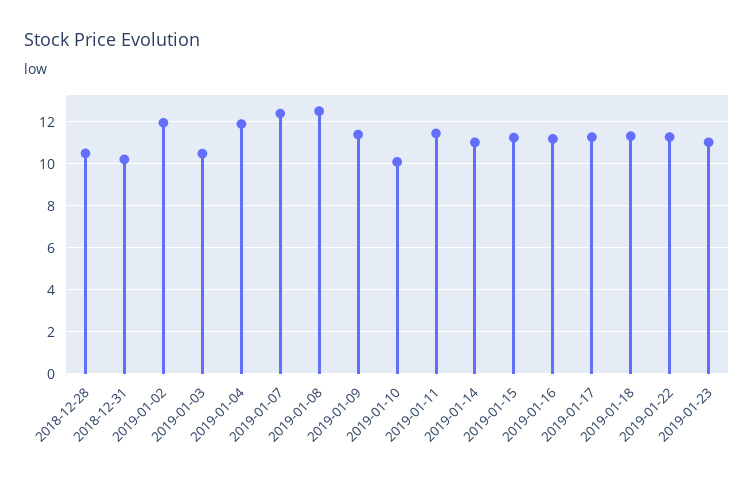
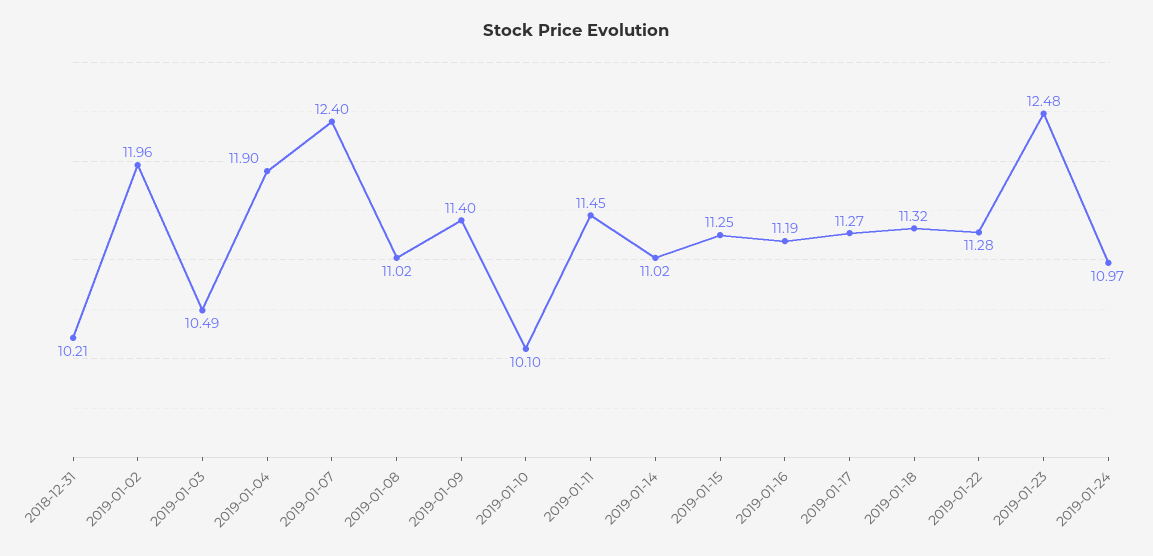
2018-12-28: 10.5 -> none
2019-01-08: 12.5 -> 11.02
2019-01-23: 11 -> 12.48
2019-01-24: none -> 10.97

